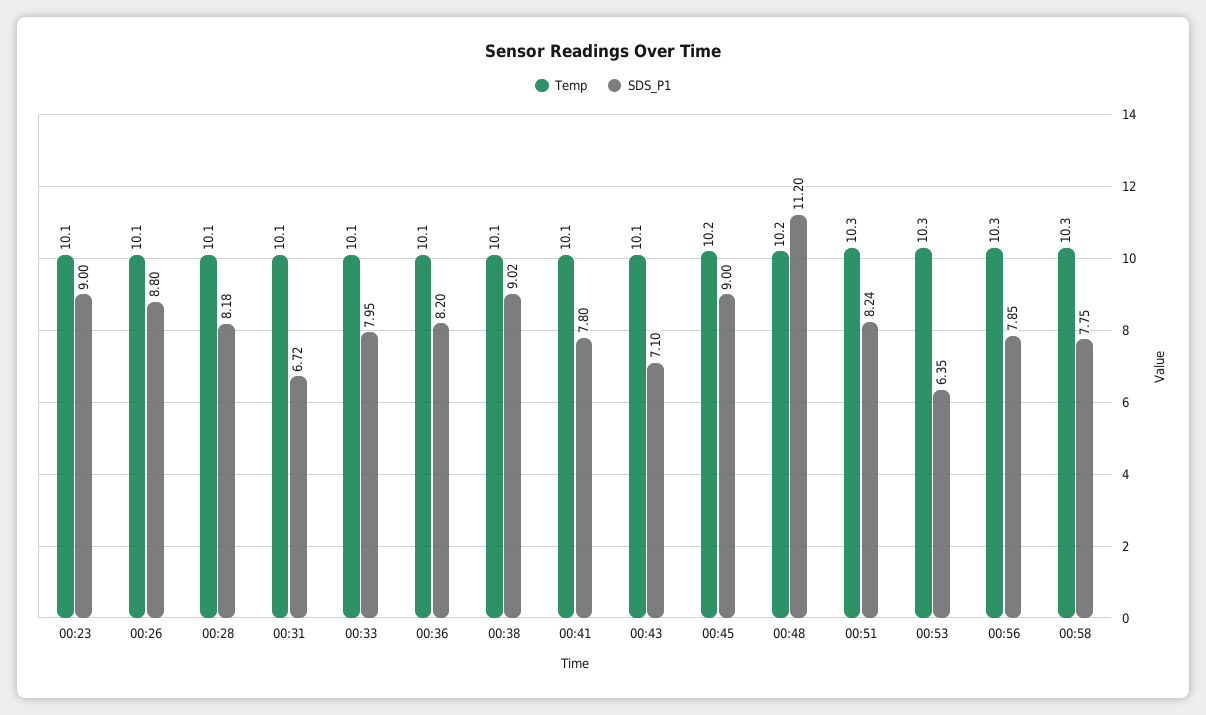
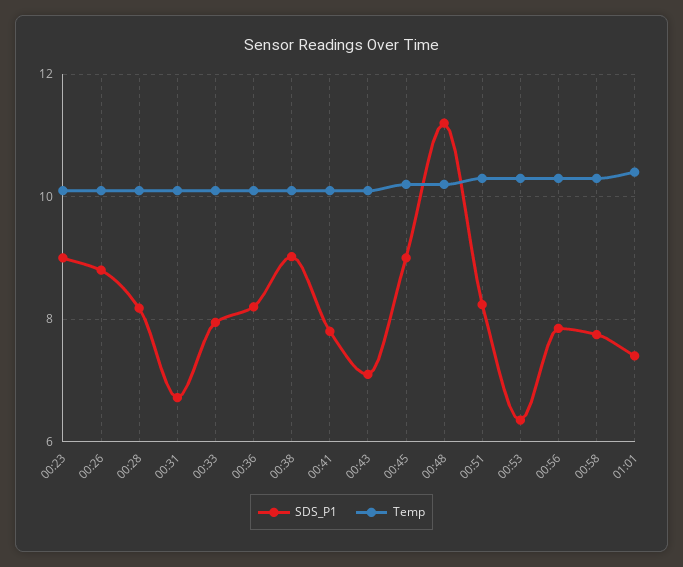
SDS_P1, 01:01: none -> 7.4
Temp, 01:01: none -> 10.4

